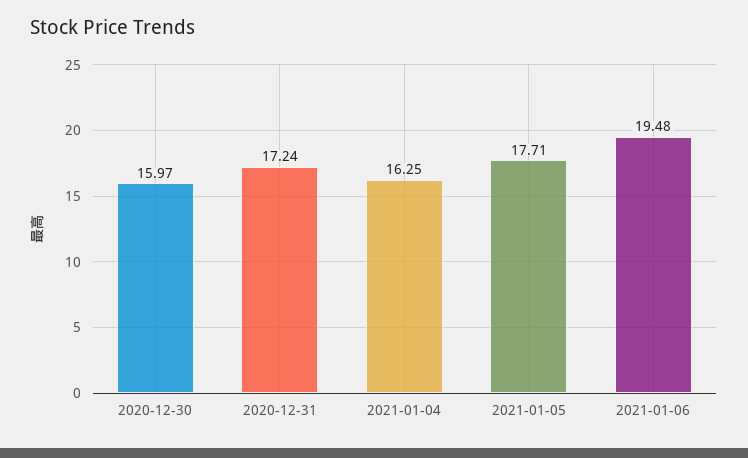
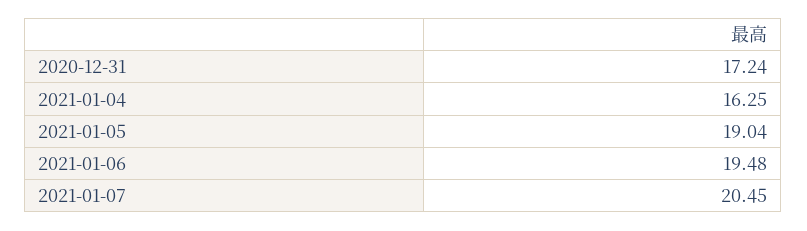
2020-12-30: 15.97 -> none
2021-01-05: 17.71 -> 19.04
2021-01-07: none -> 20.45

